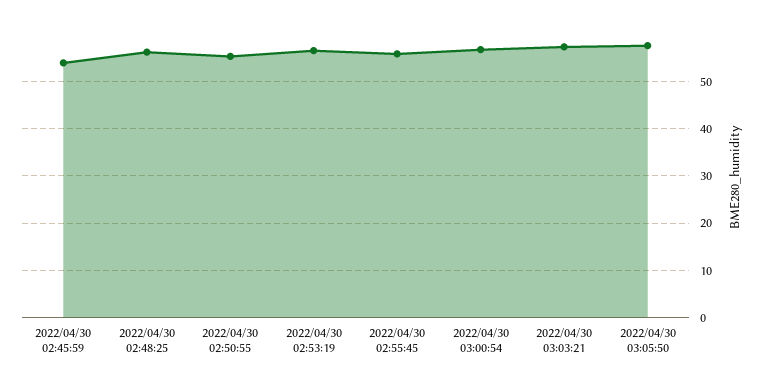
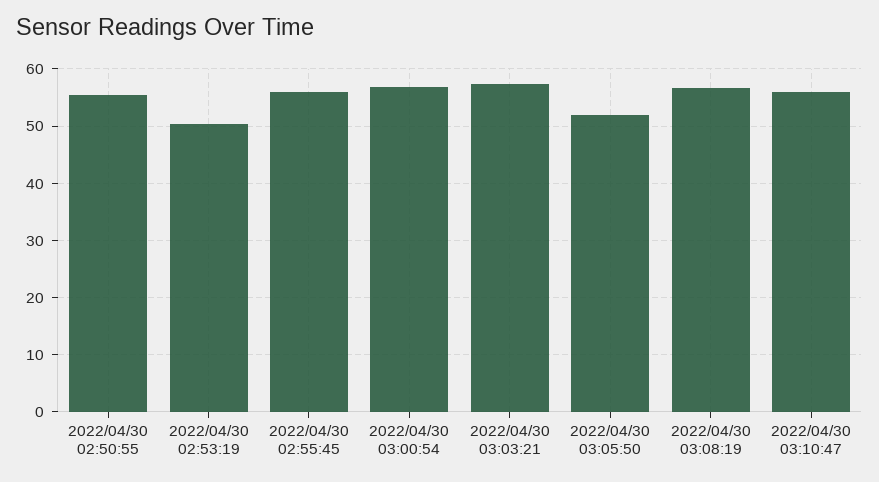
2022/04/30 02:45:59: 54 -> none
2022/04/30 02:48:25: 56 -> none
2022/04/30 02:53:19: 56 -> 50
2022/04/30 03:05:50: 58 -> 52
2022/04/30 03:08:19: none -> 56
2022/04/30 03:10:47: none -> 56

